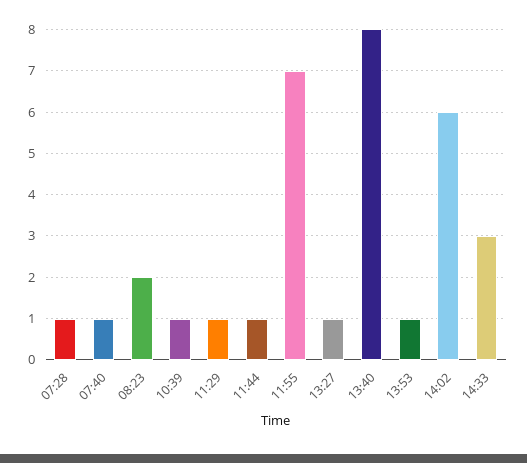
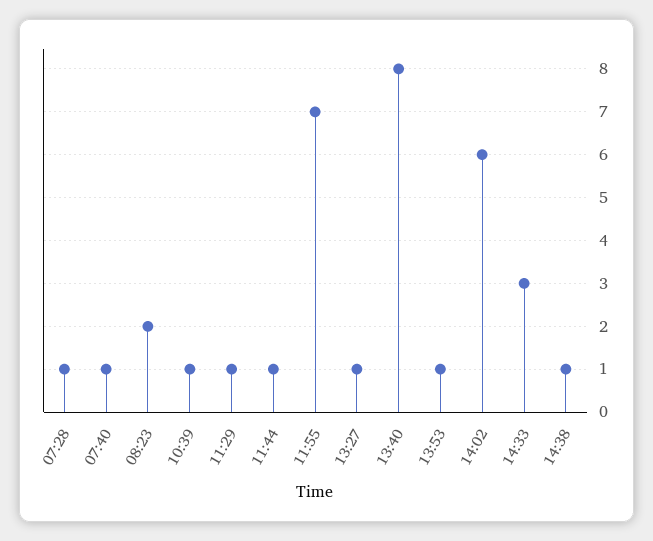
14:38: none -> 1

